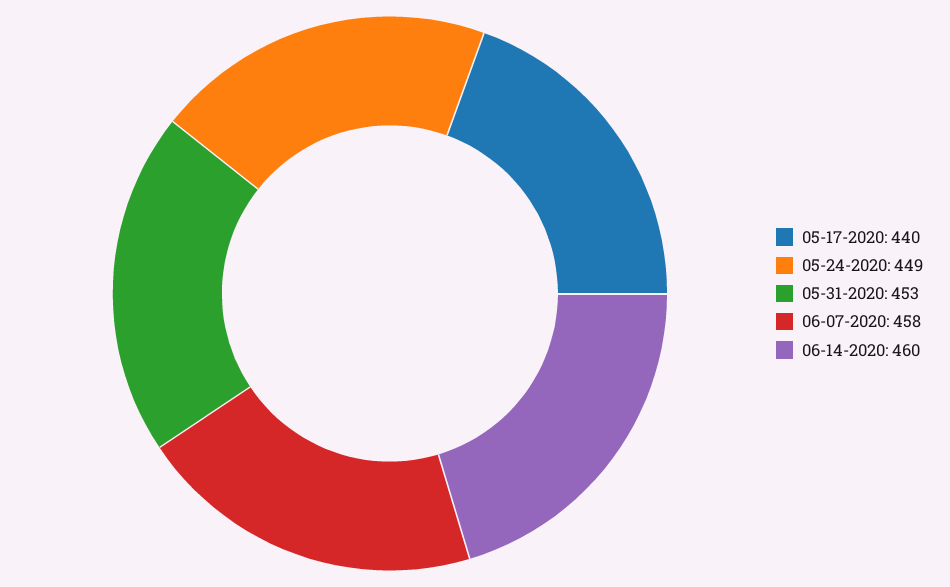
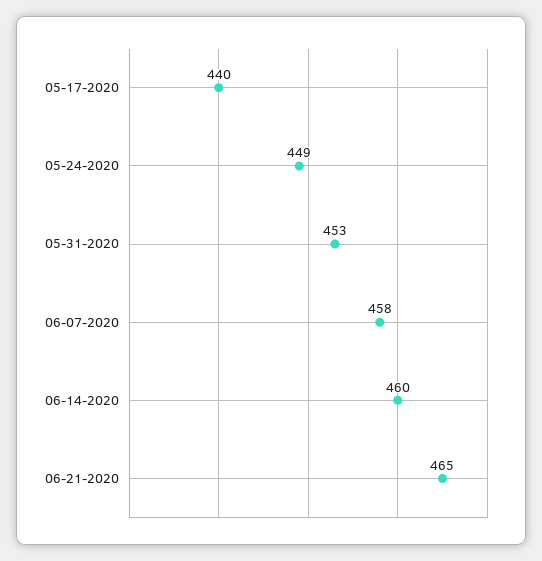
06-21-2020: none -> 465

